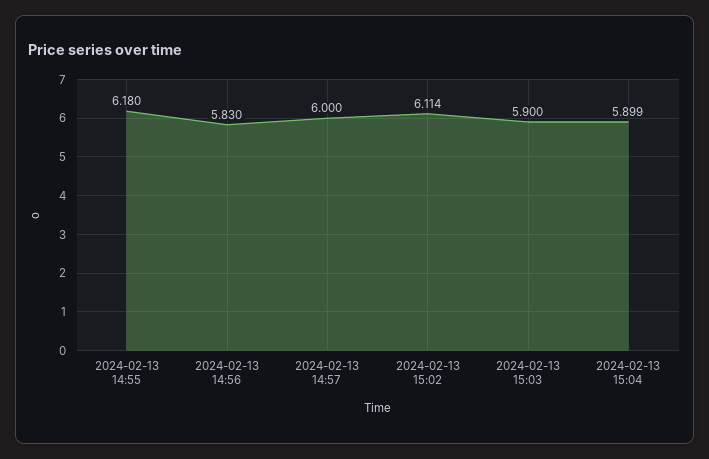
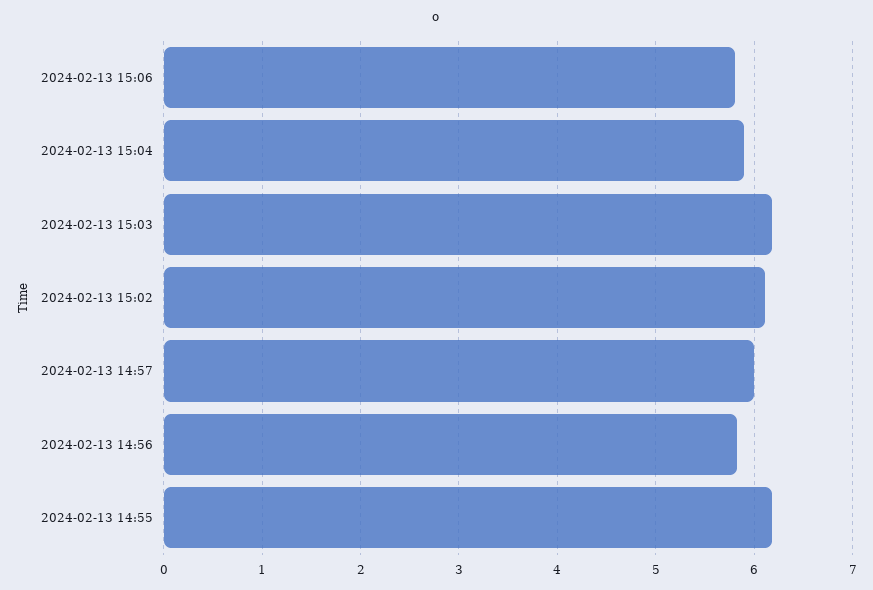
2024-02-13 15:03: 5.9 -> 6.2
2024-02-13 15:06: none -> 5.8

